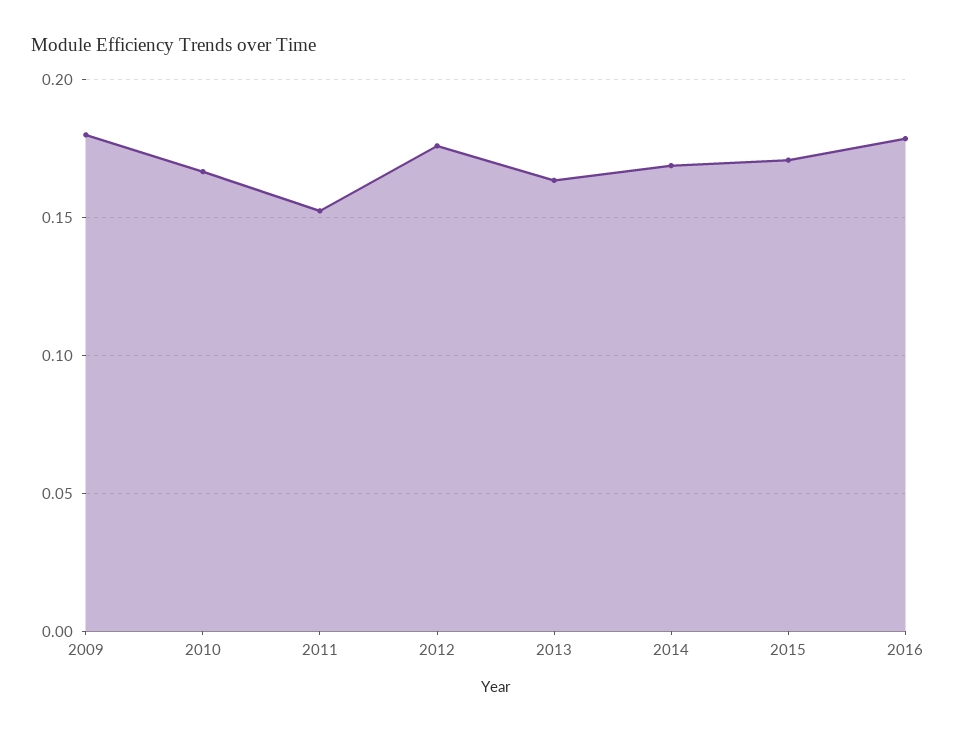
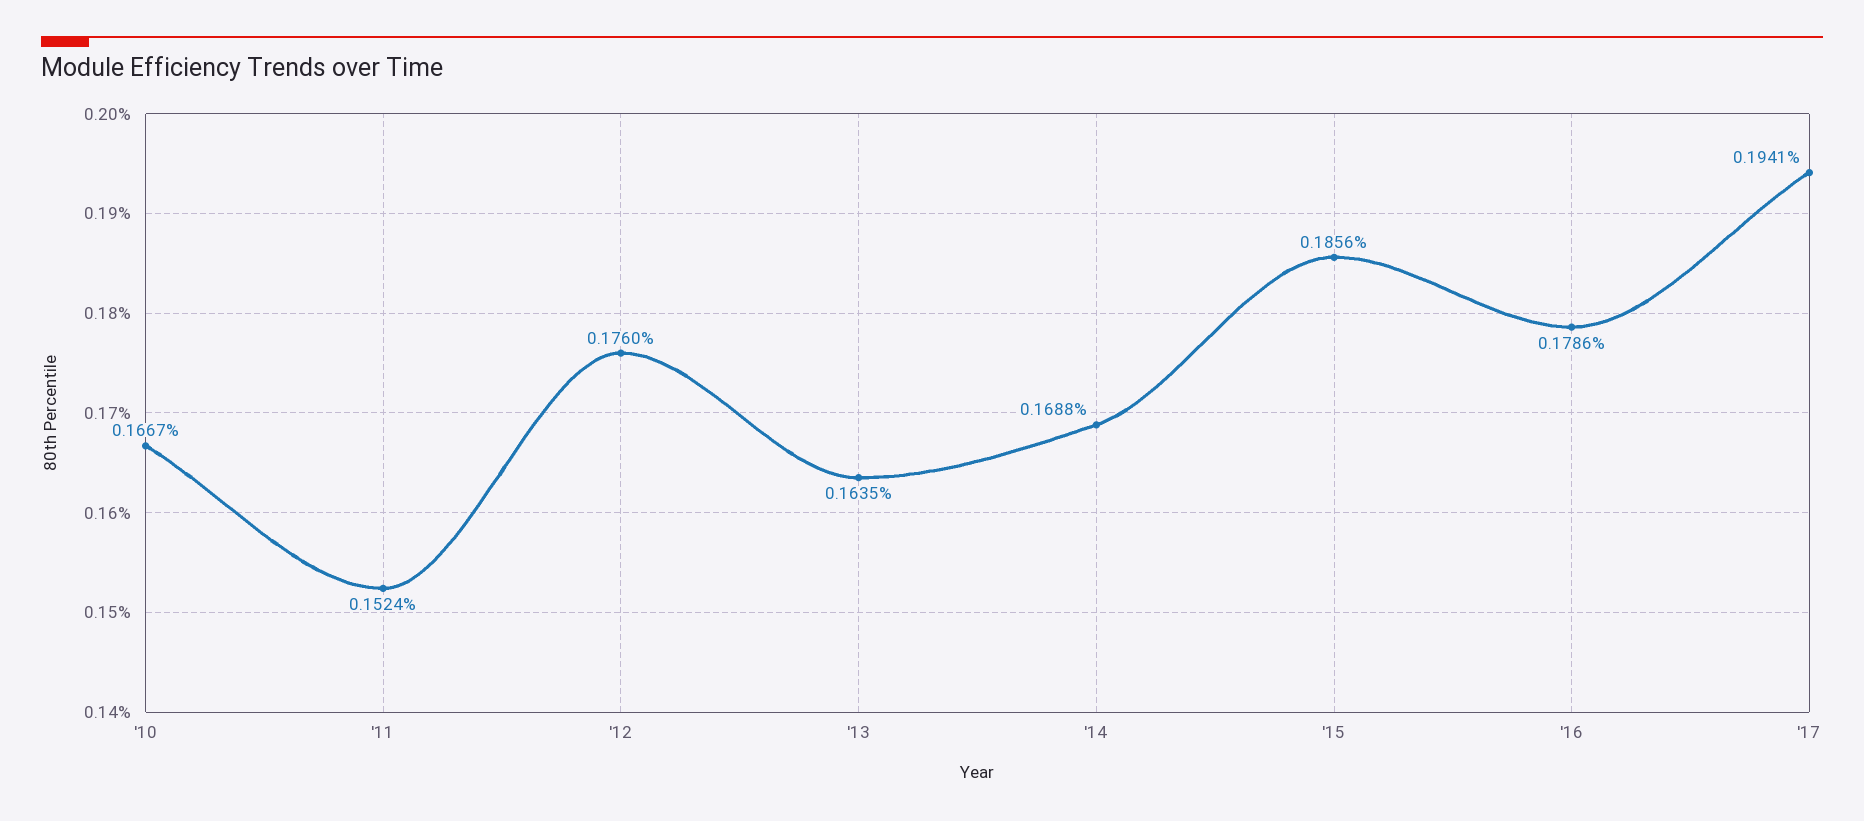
2009: 0.18 -> none
2015: 0.17 -> 0.1856
'17: none -> 0.1941

